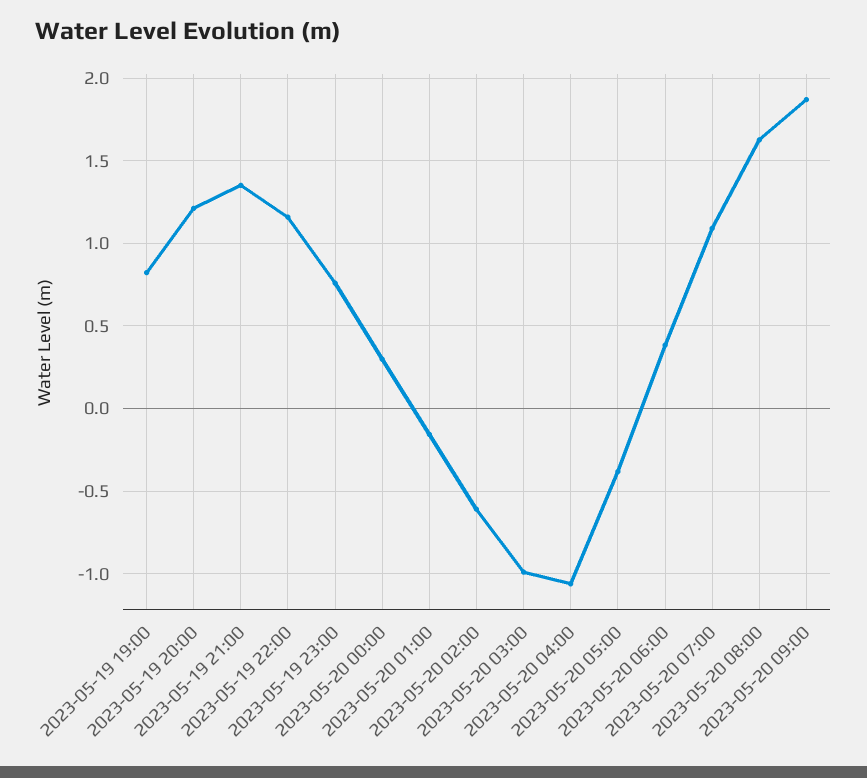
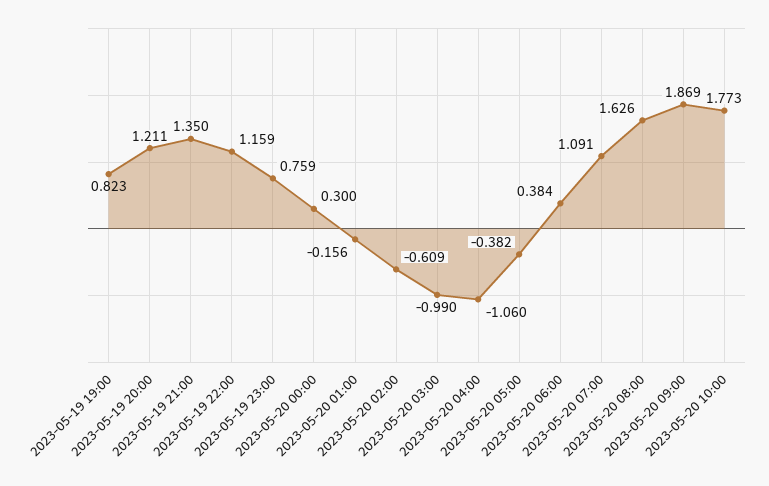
2023-05-20 10:00: none -> 1.773

